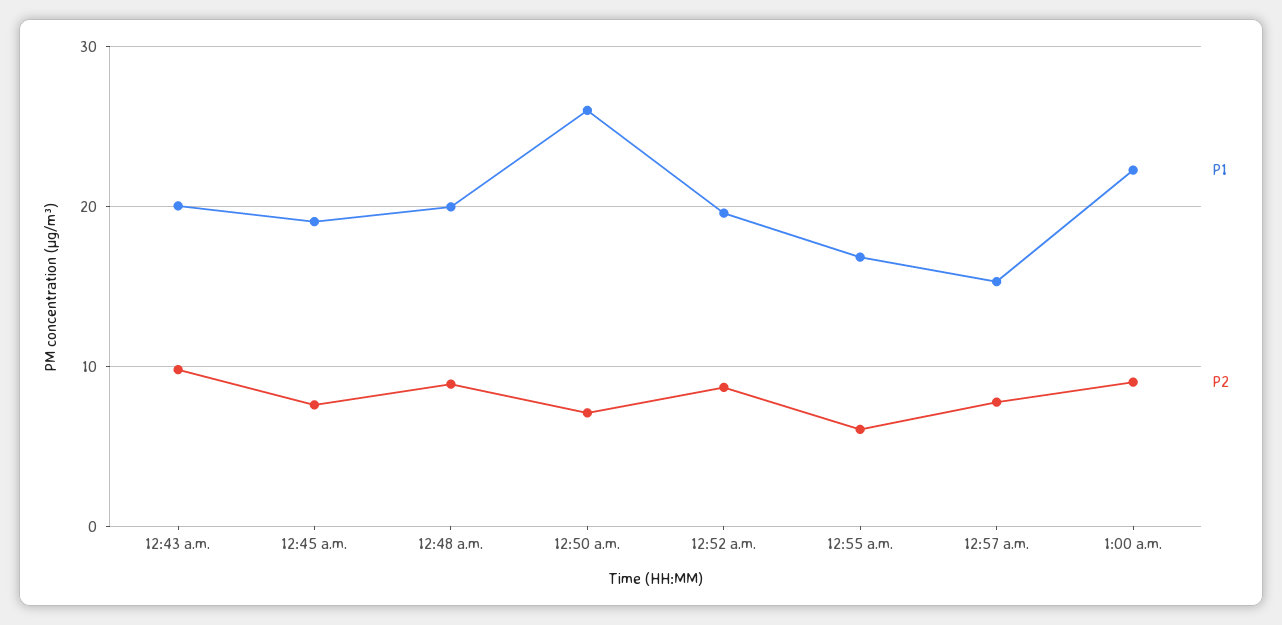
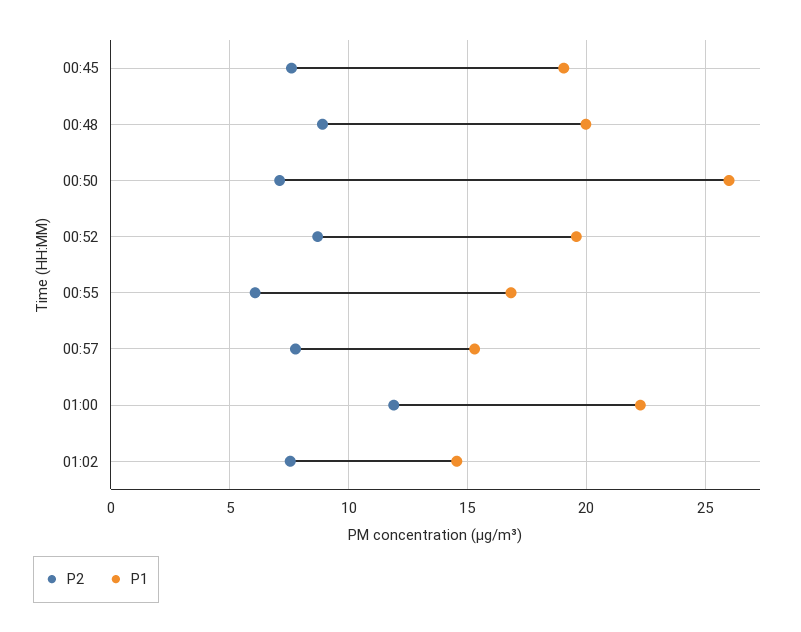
P1, 12:43 a.m.: 20 -> none
P2, 12:43 a.m.: 10 -> none
P2, 1:00 a.m.: 9 -> 12
P2, 01:02: none -> 7.5
P1, 01:02: none -> 14.5

